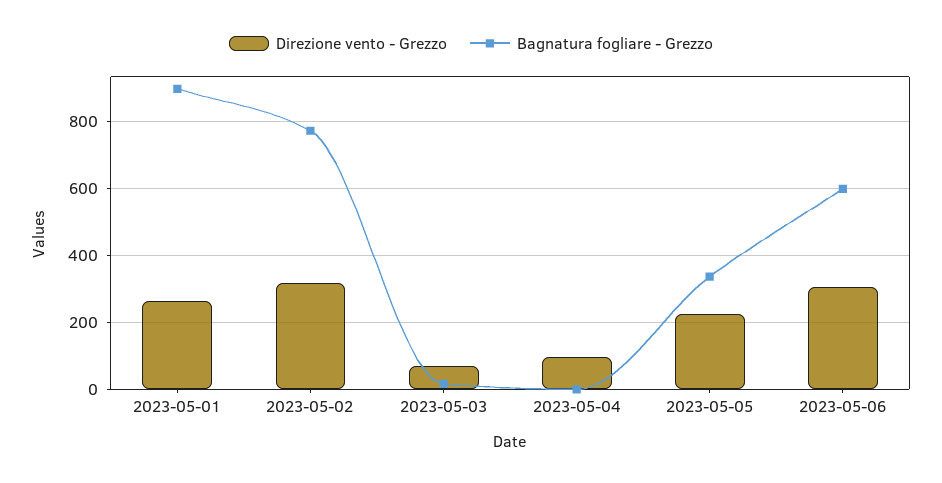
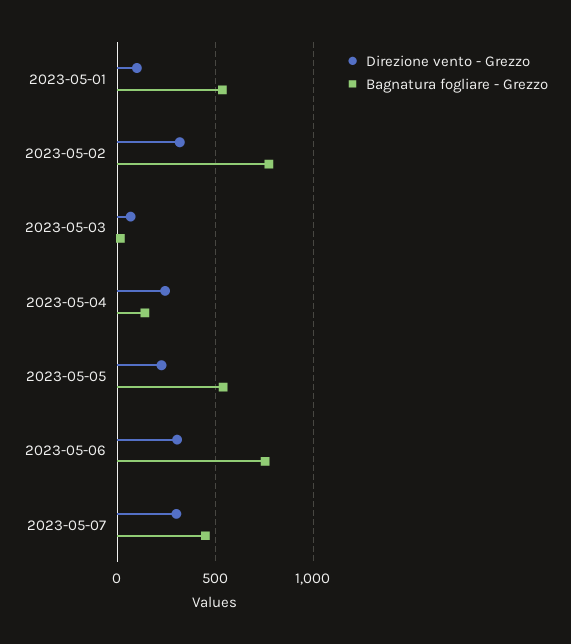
Direzione vento - Grezzo, 2023-05-01: 260 -> 100
Bagnatura fogliare - Grezzo, 2023-05-01: 900 -> 550
Direzione vento - Grezzo, 2023-05-04: 100 -> 250
Bagnatura fogliare - Grezzo, 2023-05-04: 0 -> 150
Bagnatura fogliare - Grezzo, 2023-05-05: 340 -> 550
Bagnatura fogliare - Grezzo, 2023-05-06: 600 -> 750
Direzione vento - Grezzo, 2023-05-07: none -> 300
Bagnatura fogliare - Grezzo, 2023-05-07: none -> 450

